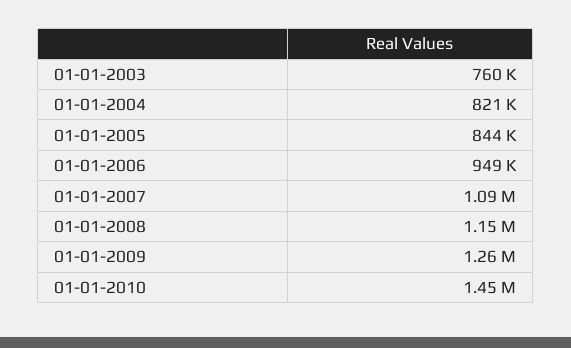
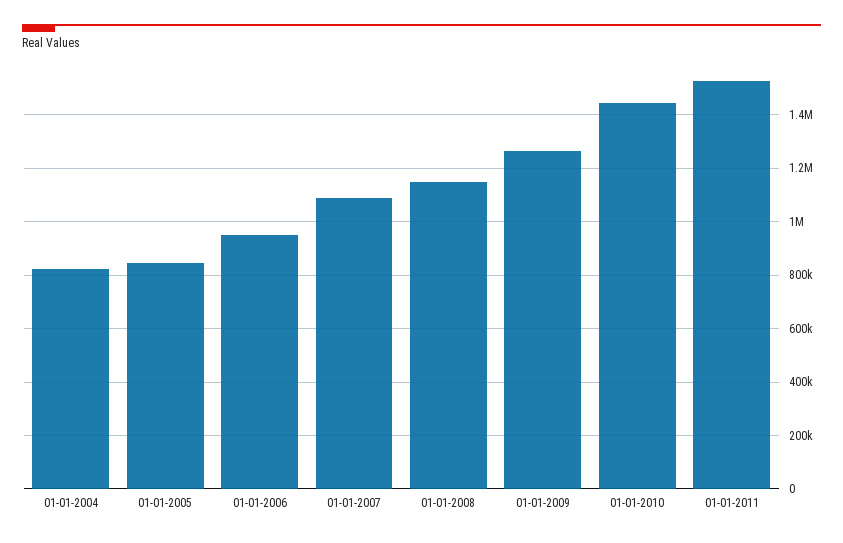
01-01-2003: 760000 -> none
01-01-2011: none -> 1525000

